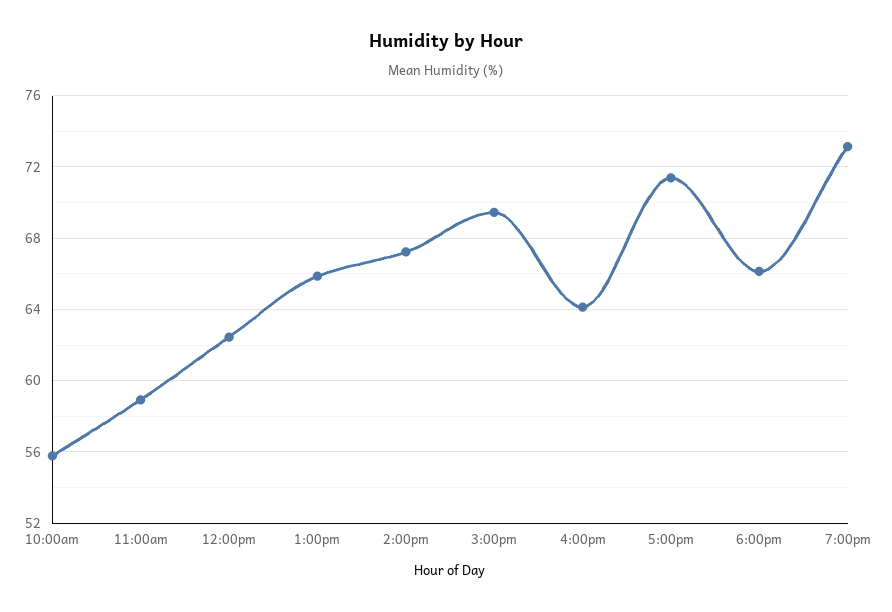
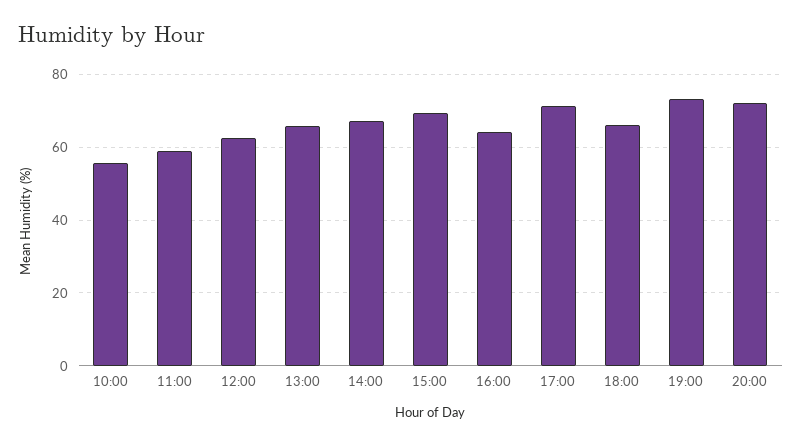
20:00: none -> 72

